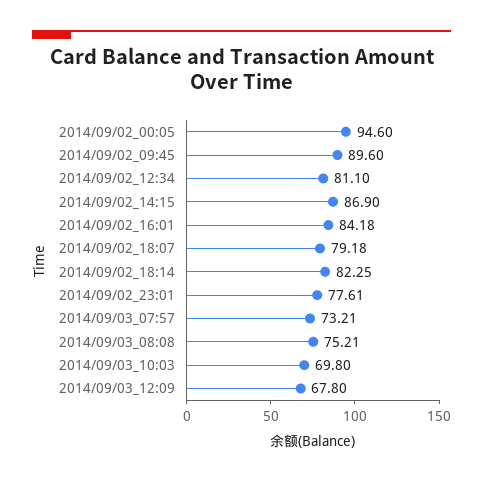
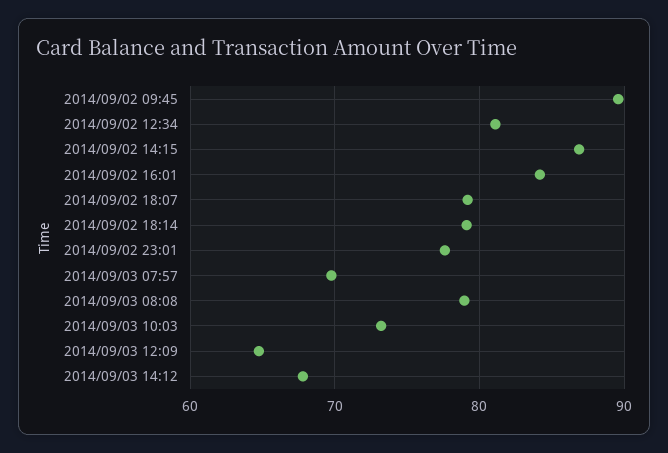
2014/09/02_00:05: 94.6 -> none
2014/09/02_18:14: 82.25 -> 79
2014/09/03_07:57: 73.21 -> 70
2014/09/03_08:08: 75.21 -> 79
2014/09/03_10:03: 69.8 -> 73
2014/09/03_12:09: 67.8 -> 65
2014/09/03 14:12: none -> 68

